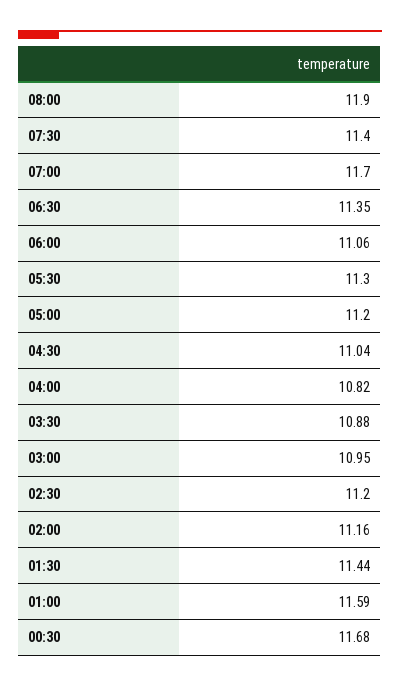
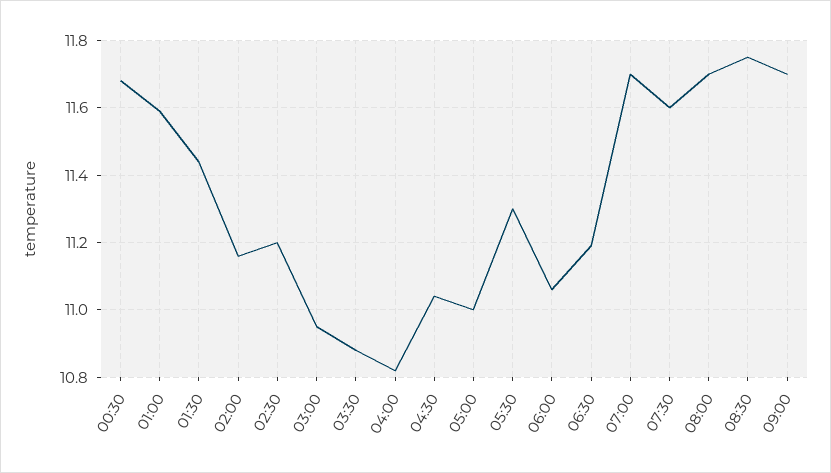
08:00: 11.9 -> 11.7
07:30: 11.4 -> 11.6
06:30: 11.35 -> 11.2
05:00: 11.2 -> 11
08:30: none -> 11.75
09:00: none -> 11.7

